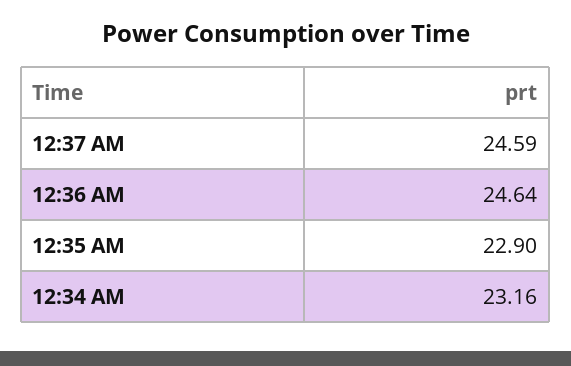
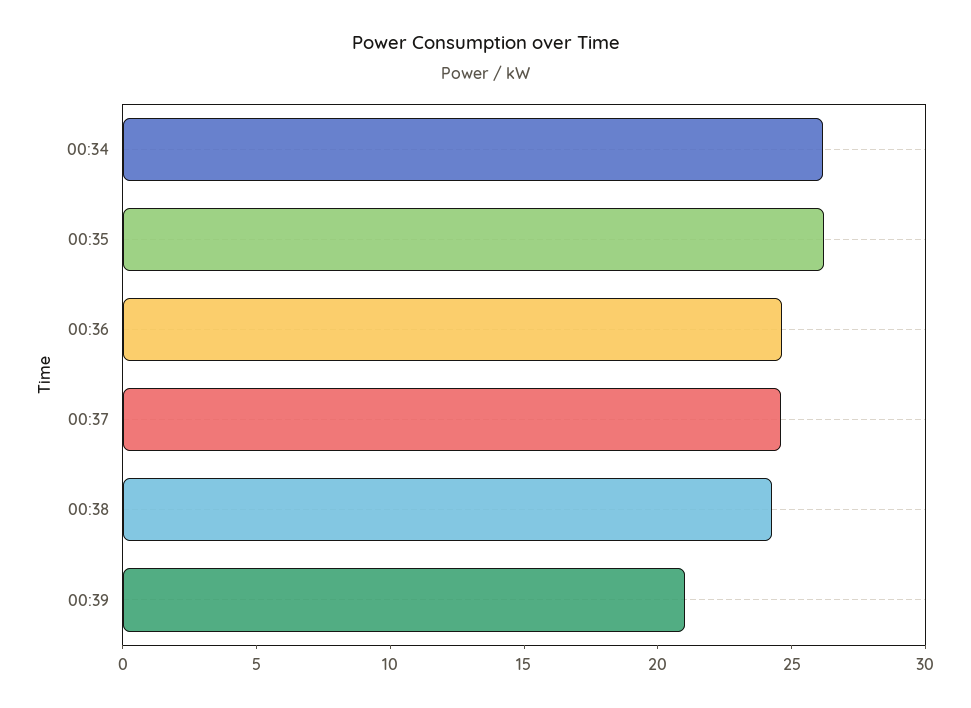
12:35 AM: 22.9 -> 26
12:34 AM: 23.16 -> 26
00:38: none -> 24
00:39: none -> 21

